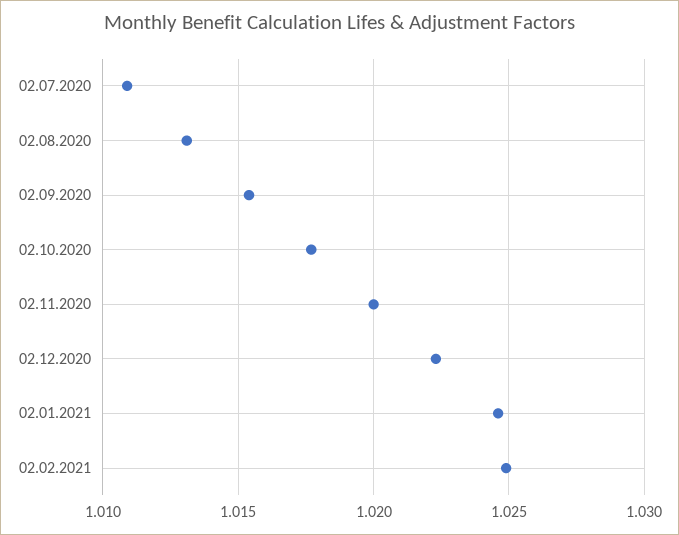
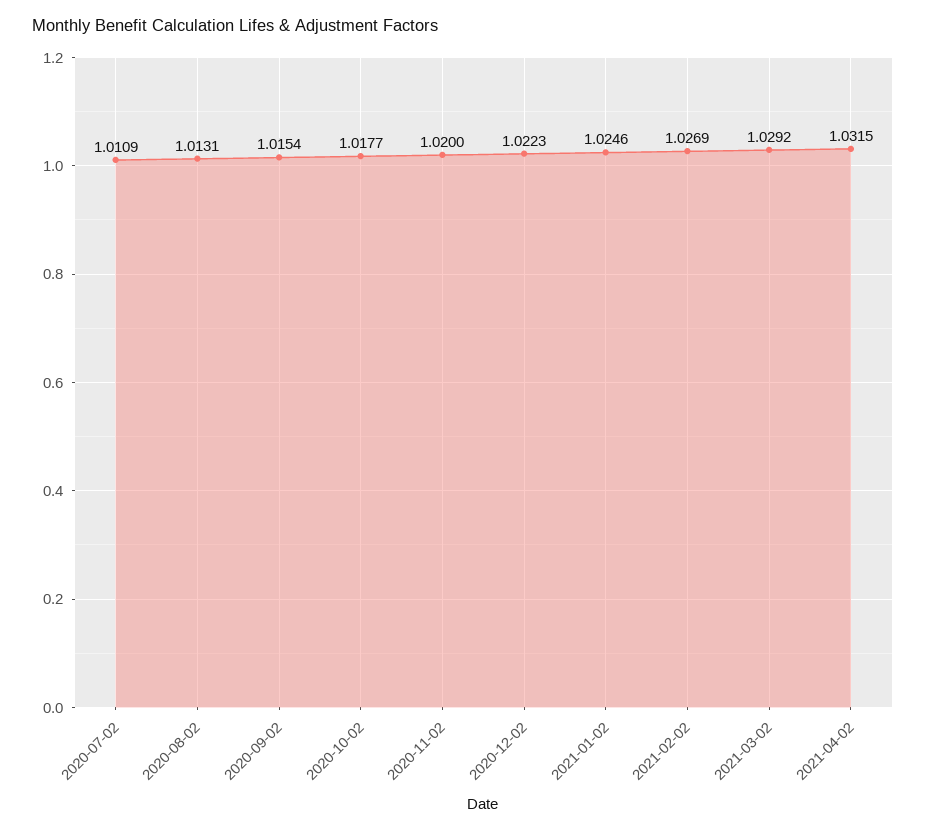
02.02.2021: 1.025 -> 1.0269
2021-03-02: none -> 1.0292
2021-04-02: none -> 1.0315

